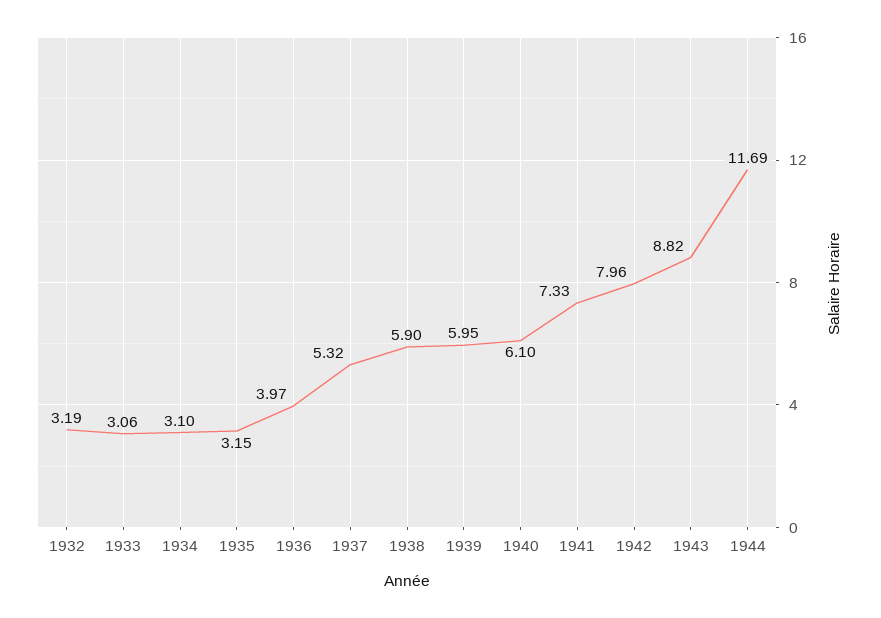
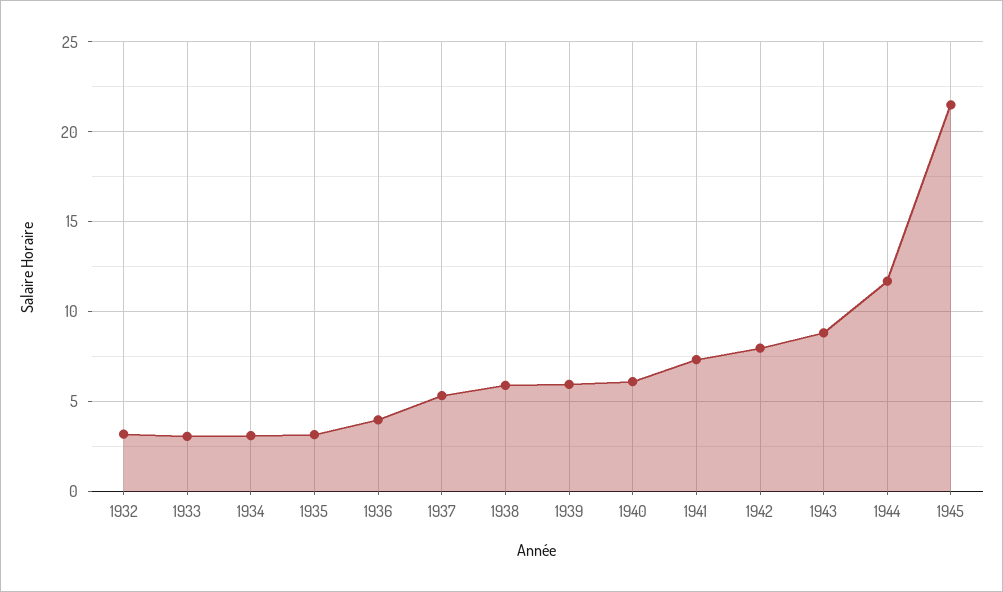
1945: none -> 21.5

